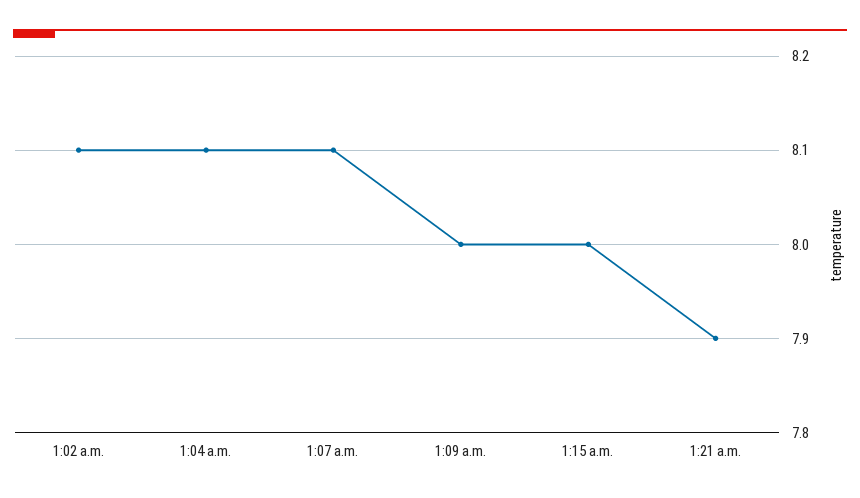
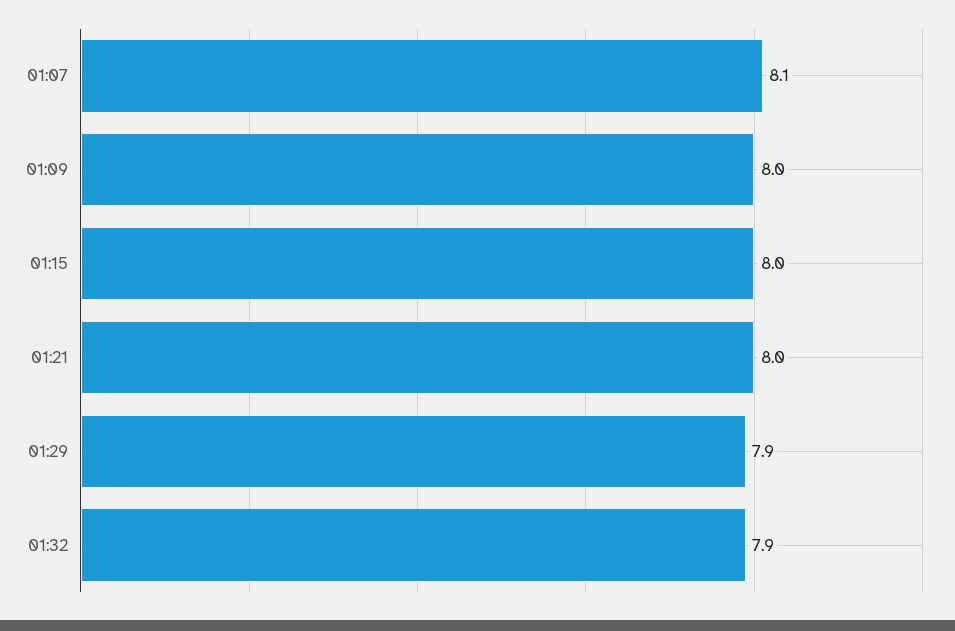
1:02 a.m.: 8.1 -> none
1:04 a.m.: 8.1 -> none
1:21 a.m.: 7.9 -> 8
01:29: none -> 7.9
01:32: none -> 7.9

